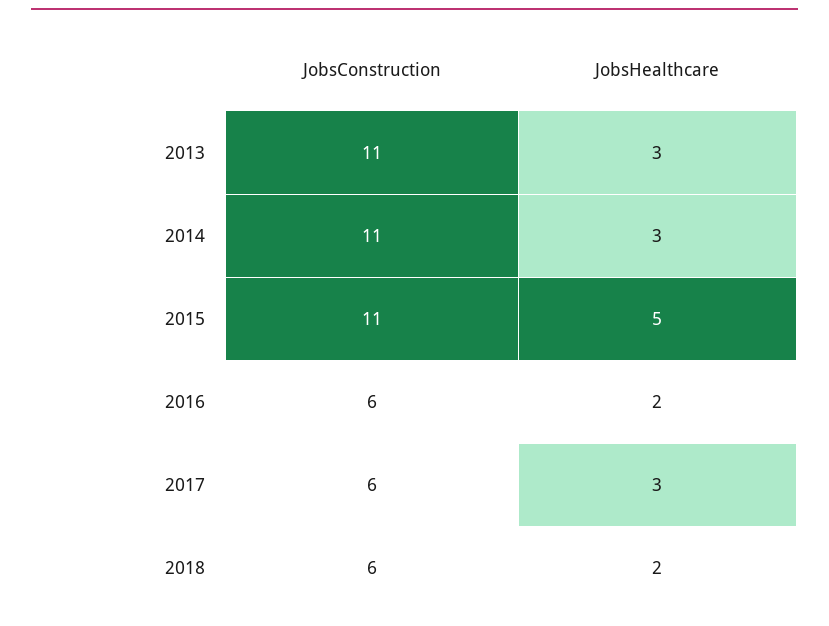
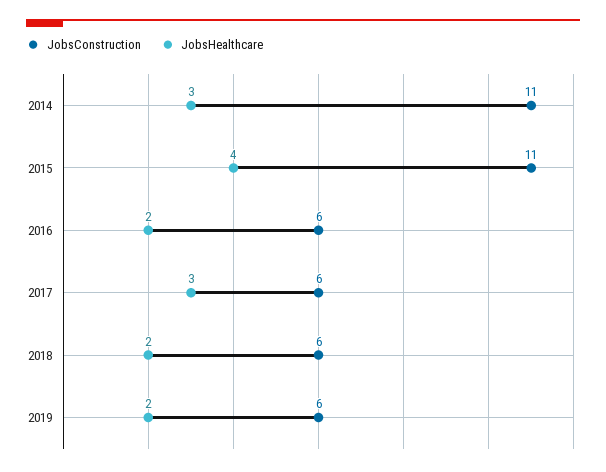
JobsConstruction, 2013: 11 -> none
JobsHealthcare, 2013: 3 -> none
JobsHealthcare, 2015: 5 -> 4
JobsConstruction, 2019: none -> 6
JobsHealthcare, 2019: none -> 2

